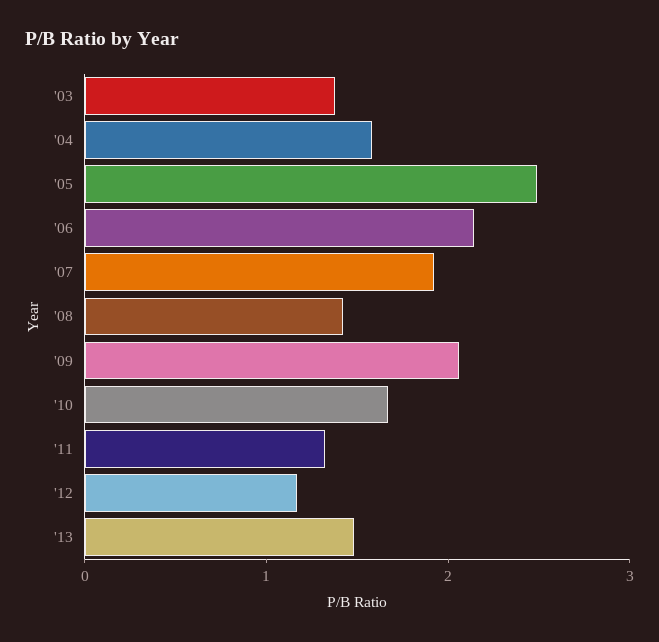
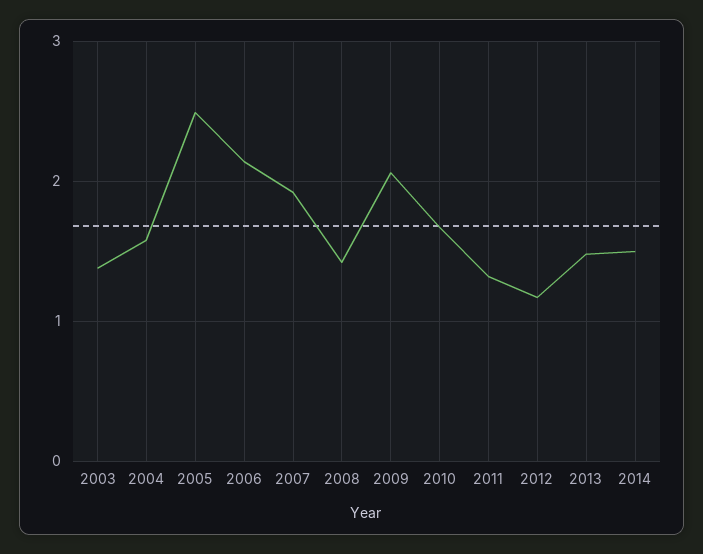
2014: none -> 1.5

